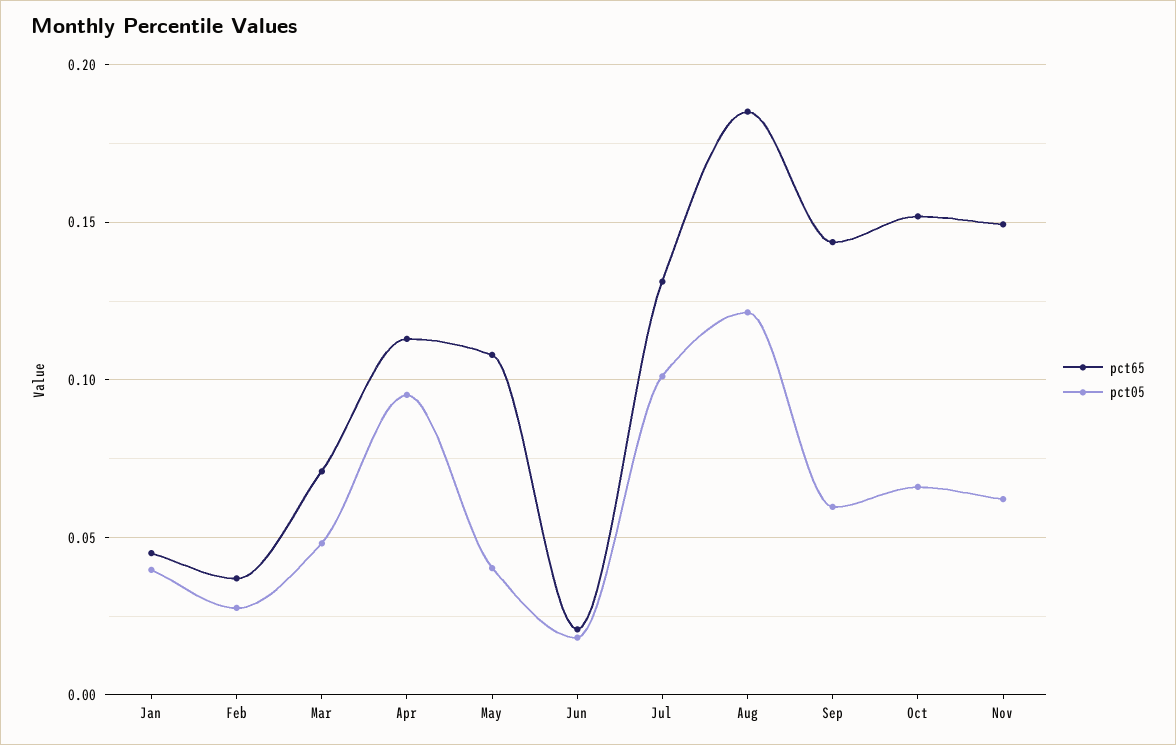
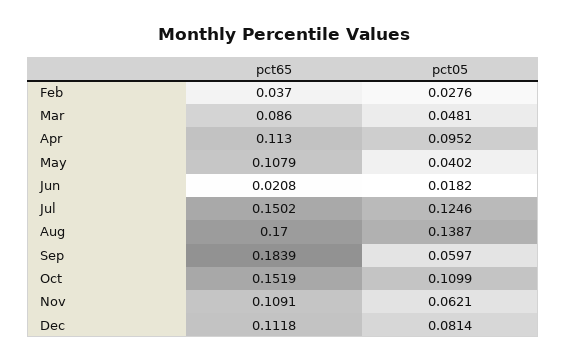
pct65, Jan: 0.045 -> none
pct05, Jan: 0.04 -> none
pct65, Mar: 0.07 -> 0.086
pct65, Jul: 0.13 -> 0.1502
pct05, Jul: 0.1 -> 0.1246
pct65, Aug: 0.185 -> 0.17
pct05, Aug: 0.12 -> 0.1387
pct65, Sep: 0.145 -> 0.1839
pct05, Oct: 0.065 -> 0.1099
pct65, Nov: 0.15 -> 0.1091
pct65, Dec: none -> 0.1118
pct05, Dec: none -> 0.0814

